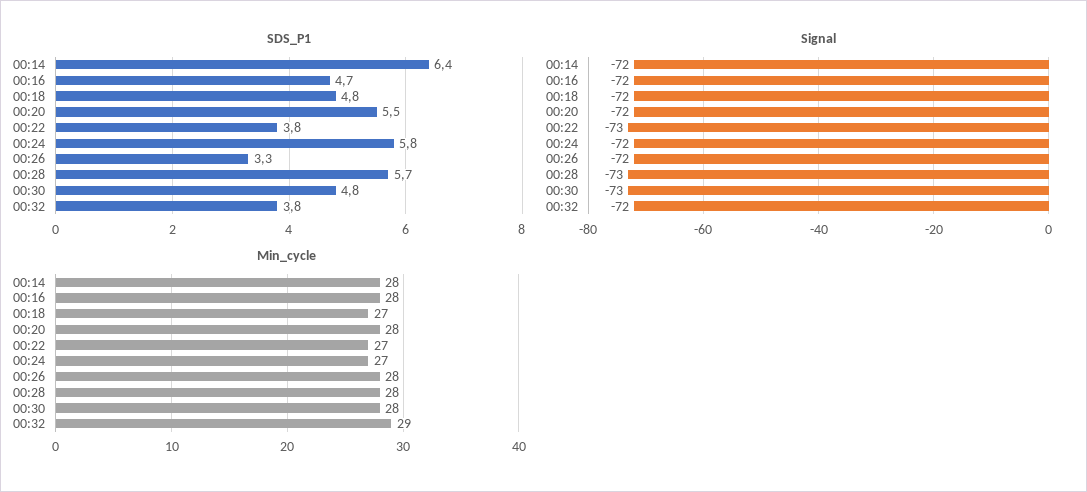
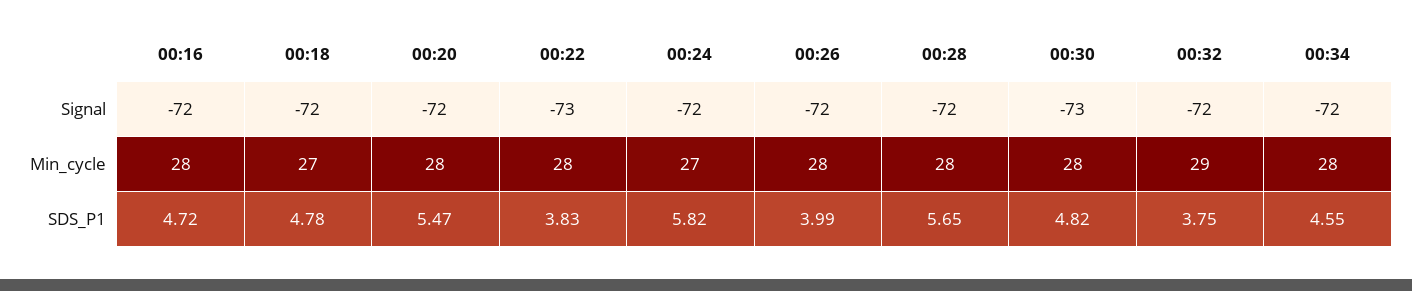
SDS_P1, 00:14: 6.4 -> none
SDS_P1, 00:26: 3.3 -> 3.99
Signal, 00:14: -72 -> none
Signal, 00:28: -73 -> -72
Min_cycle, 00:14: 28 -> none
Min_cycle, 00:22: 27 -> 28
Signal, 00:34: none -> -72
Min_cycle, 00:34: none -> 28
SDS_P1, 00:34: none -> 4.55

